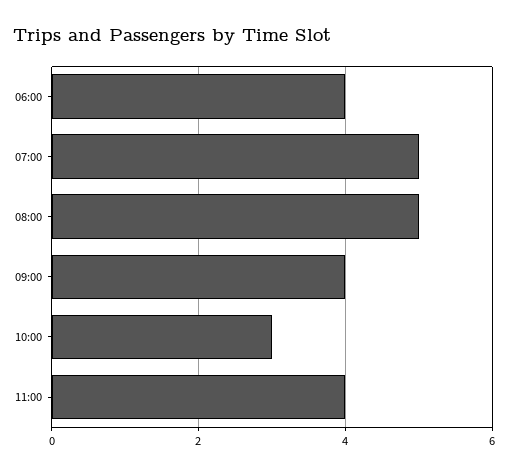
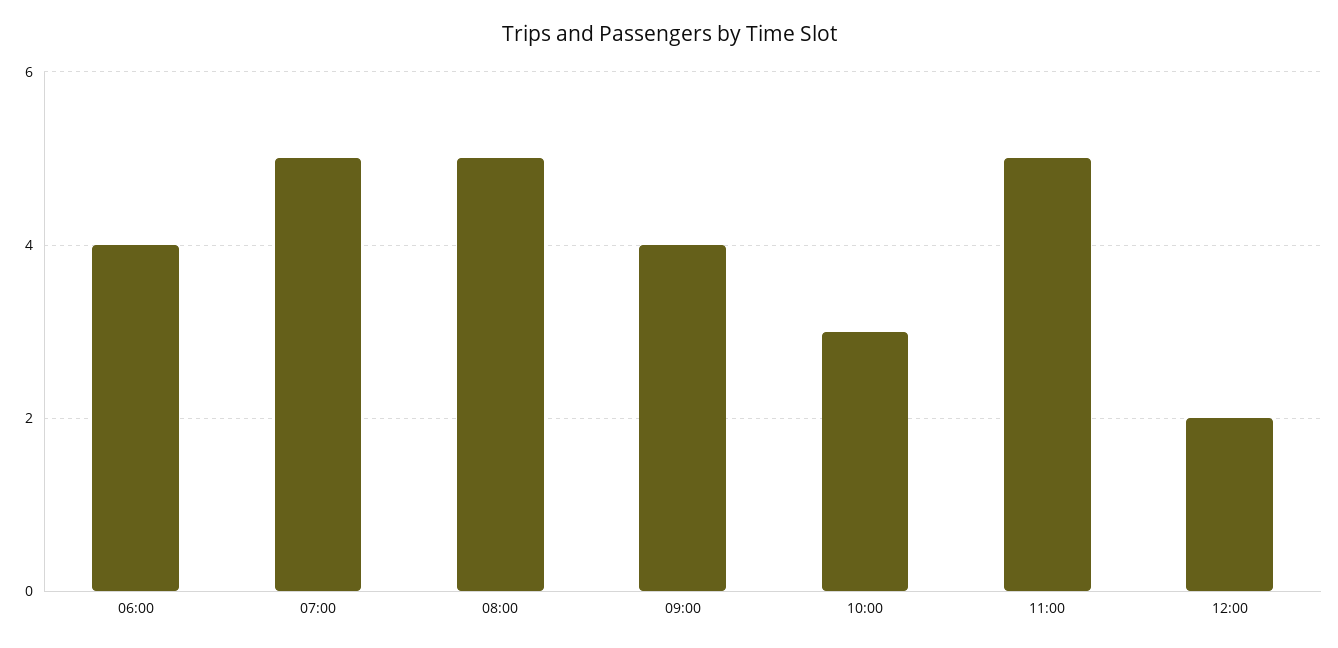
11:00: 4 -> 5
12:00: none -> 2

